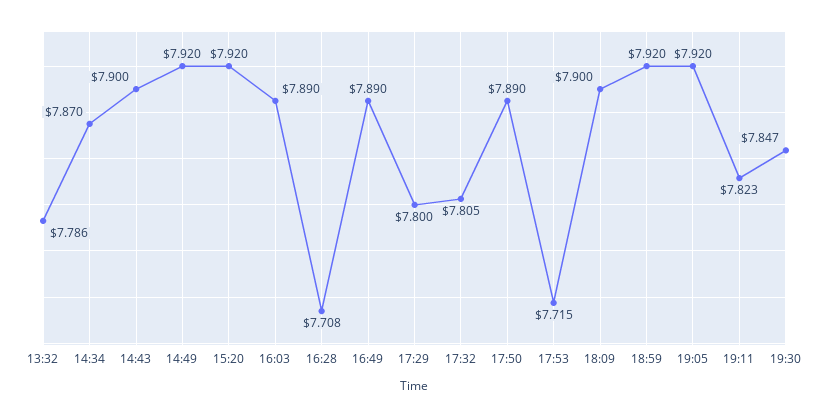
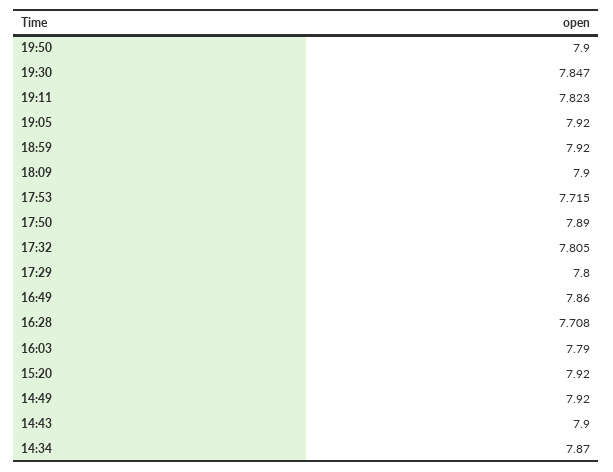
13:32: 7.786 -> none
16:03: 7.89 -> 7.79
16:49: 7.89 -> 7.86
19:50: none -> 7.9

